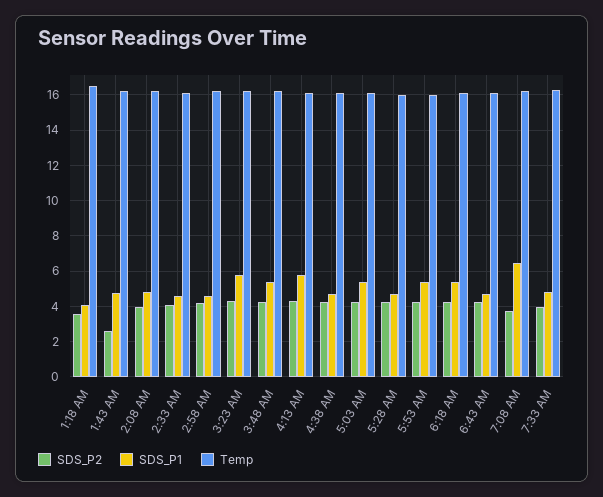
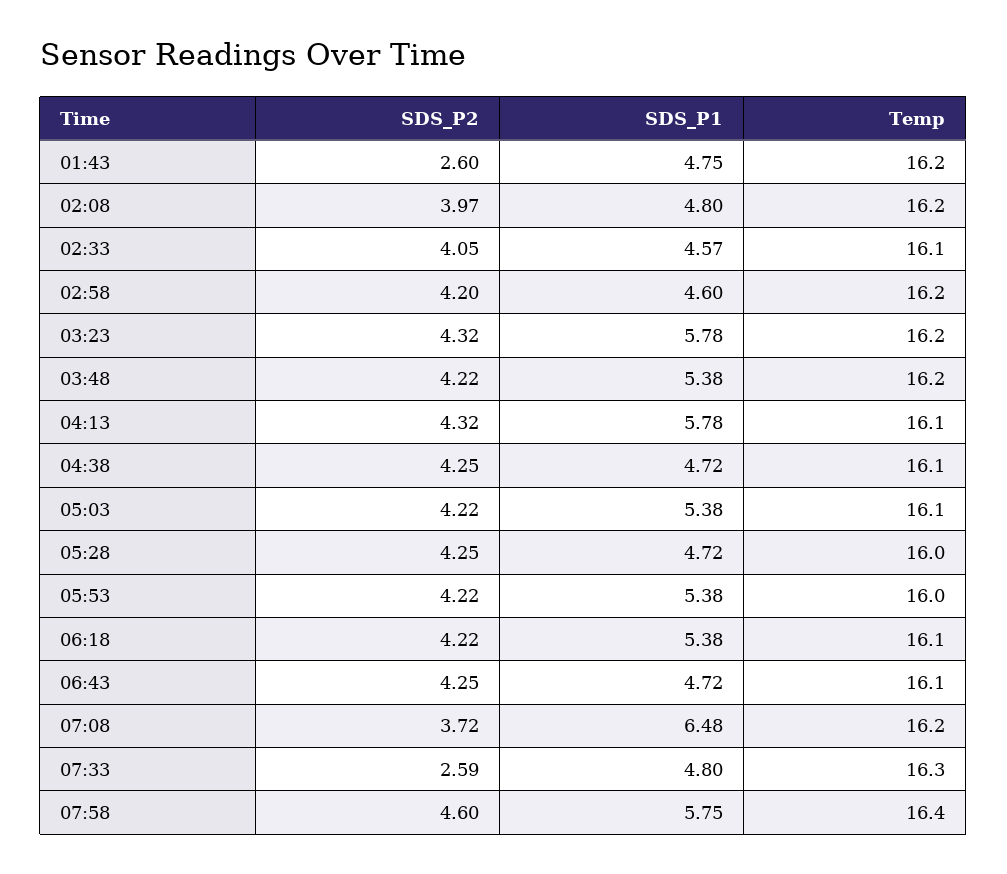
SDS_P2, 1:18 AM: 3.5 -> none
SDS_P1, 1:18 AM: 4 -> none
Temp, 1:18 AM: 16.5 -> none
SDS_P2, 7:33 AM: 4 -> 2.59
SDS_P2, 07:58: none -> 4.6
SDS_P1, 07:58: none -> 5.75
Temp, 07:58: none -> 16.4

